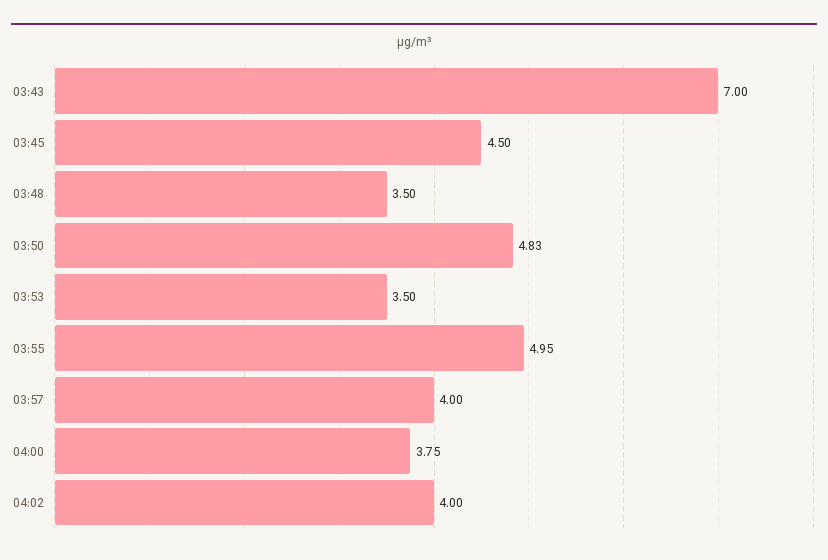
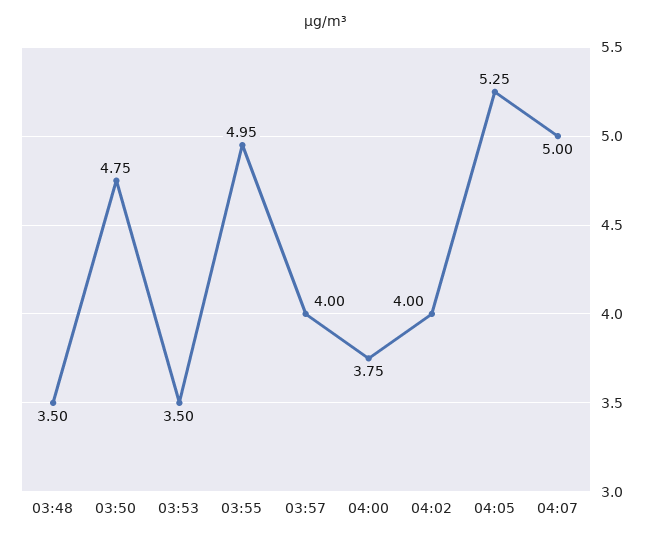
03:43: 7 -> none
03:45: 4.5 -> none
03:50: 4.83 -> 4.75
04:05: none -> 5.25
04:07: none -> 5

